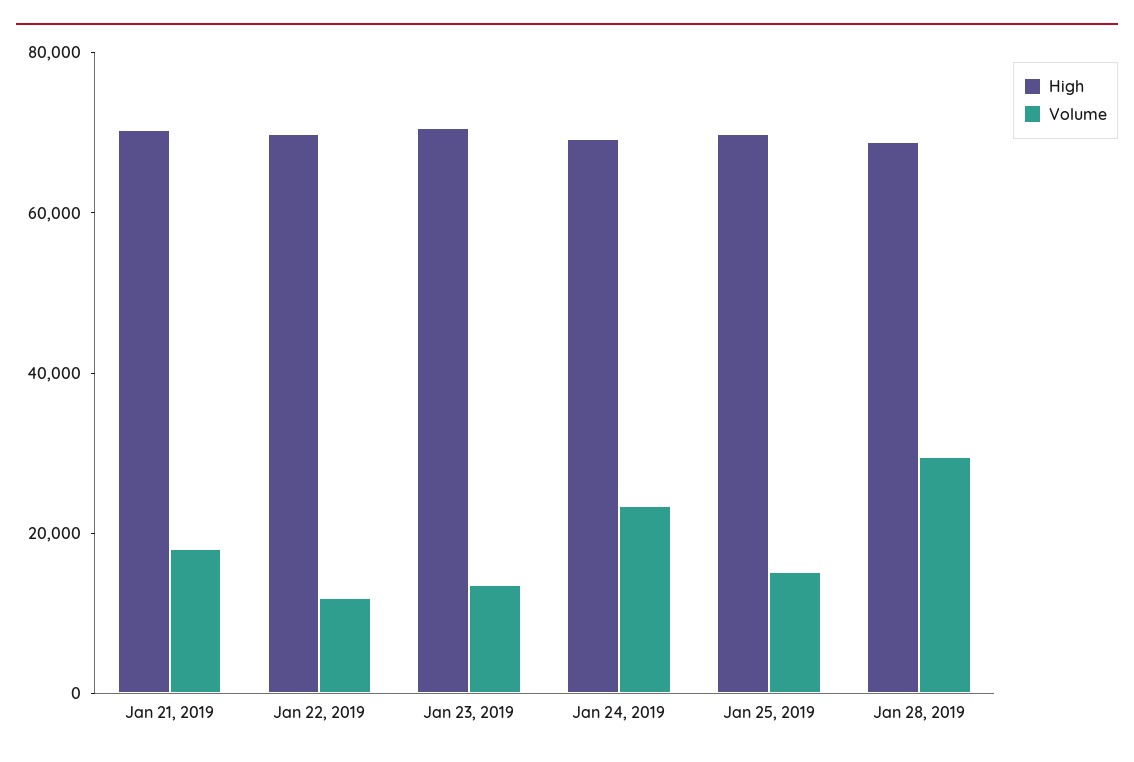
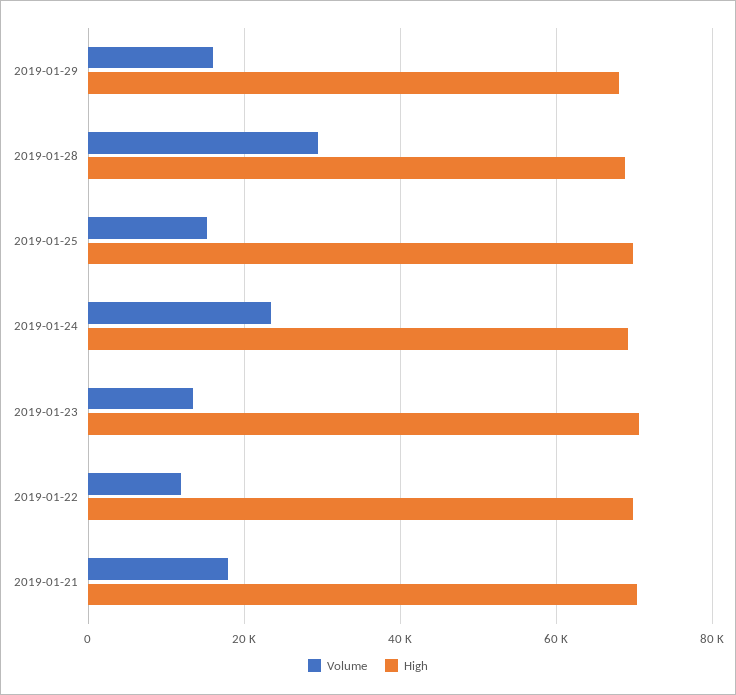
Volume, 2019-01-29: none -> 16000
High, 2019-01-29: none -> 68000

